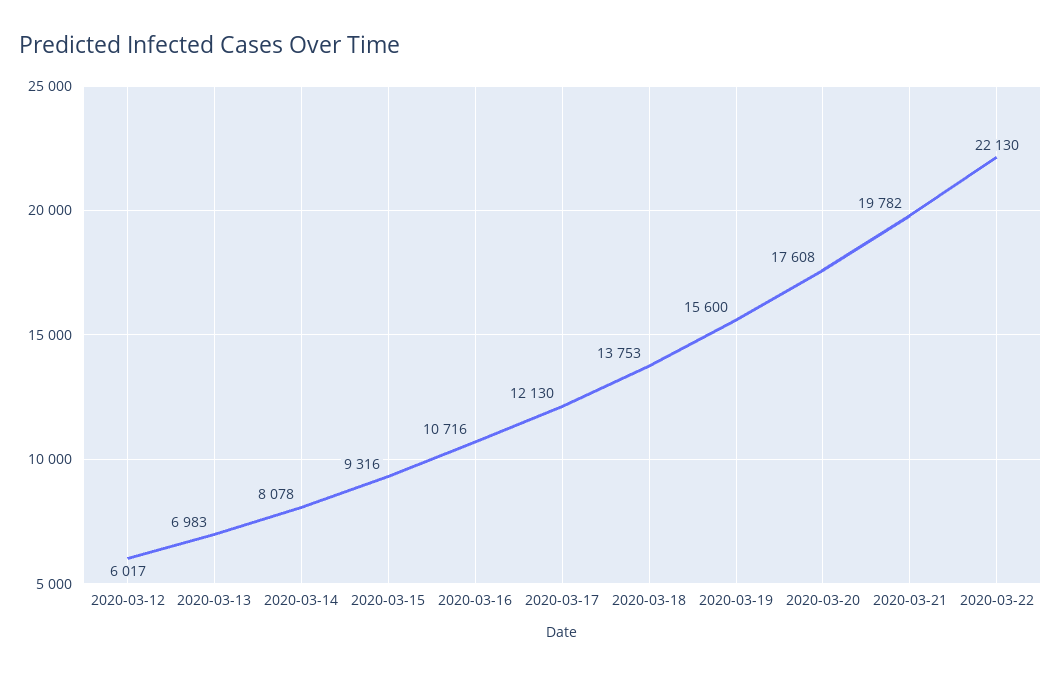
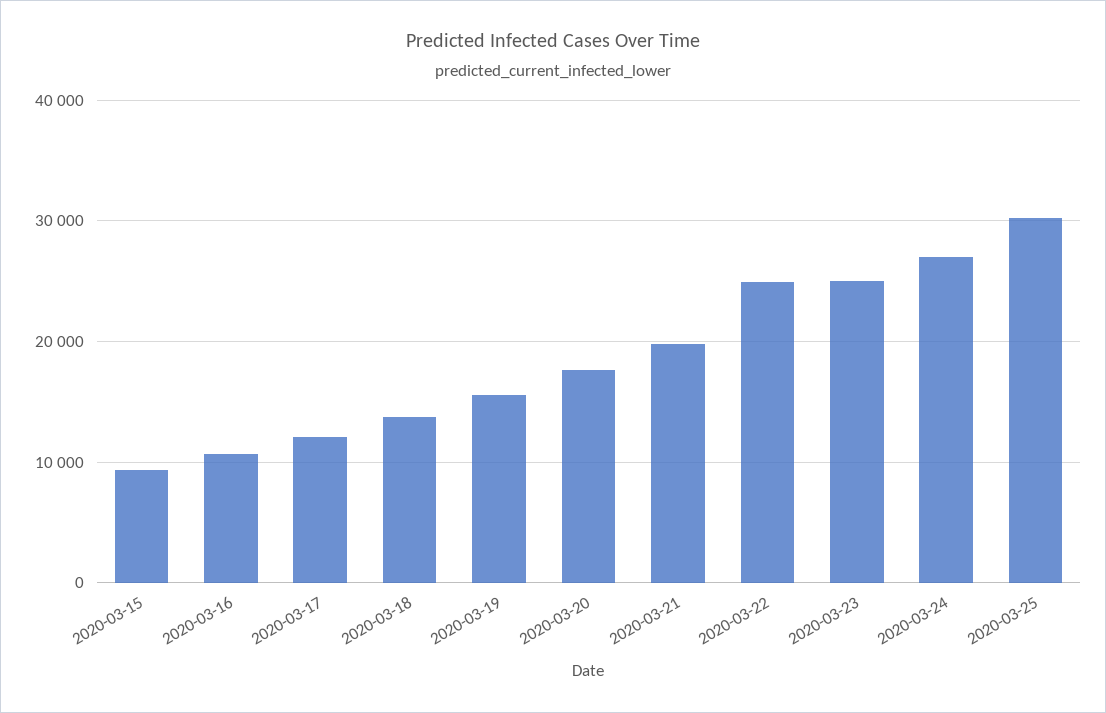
2020-03-12: 6017 -> none
2020-03-13: 6983 -> none
2020-03-14: 8078 -> none
2020-03-22: 22130 -> 25000
2020-03-23: none -> 25000
2020-03-24: none -> 27000
2020-03-25: none -> 30000

